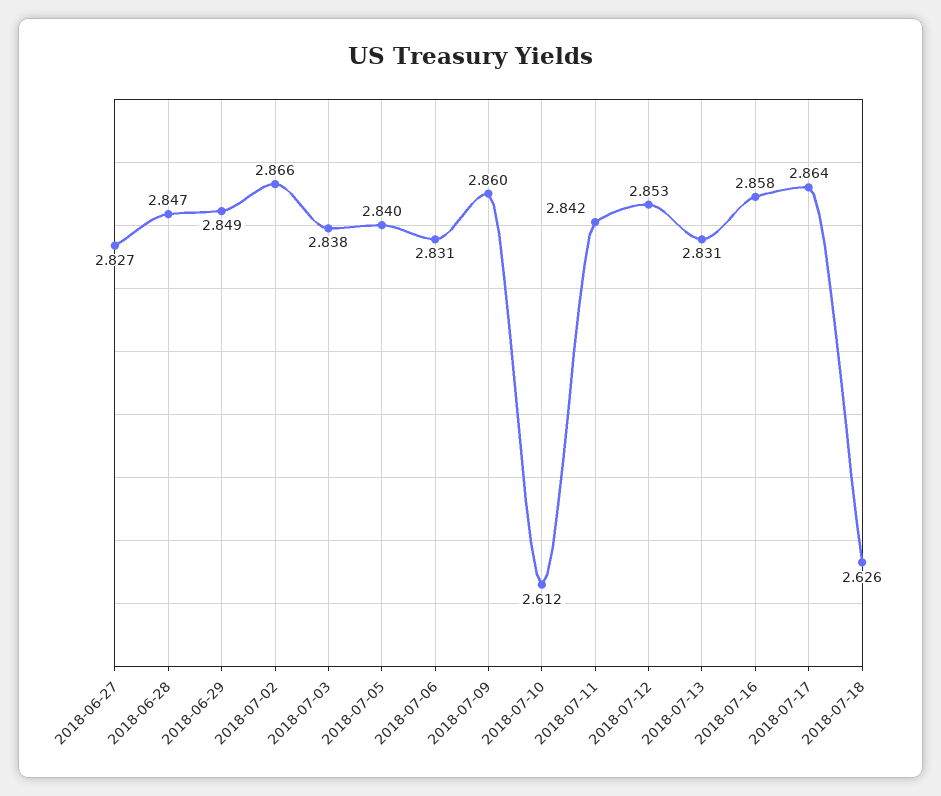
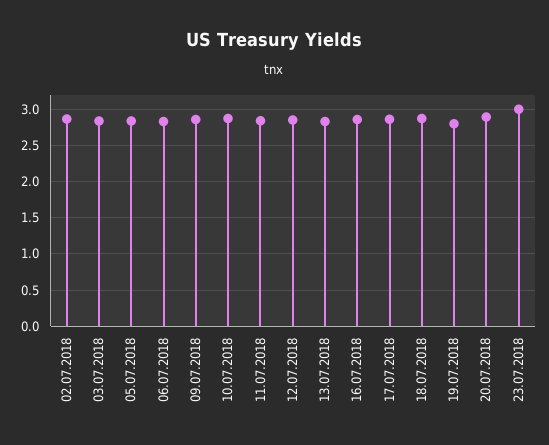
2018-06-27: 2.827 -> none
2018-06-28: 2.847 -> none
2018-06-29: 2.849 -> none
2018-07-10: 2.612 -> 2.9
2018-07-18: 2.626 -> 2.9
19.07.2018: none -> 2.8
20.07.2018: none -> 2.9
23.07.2018: none -> 3

